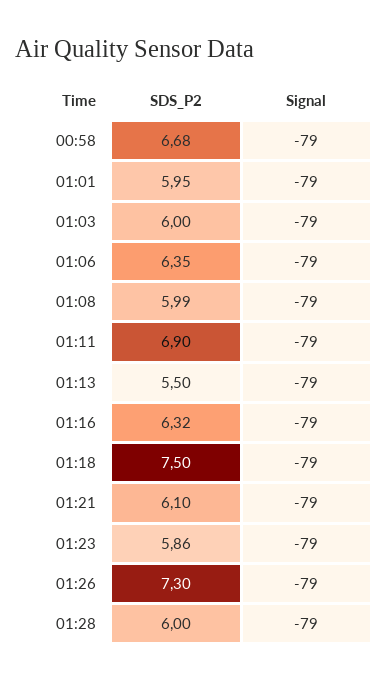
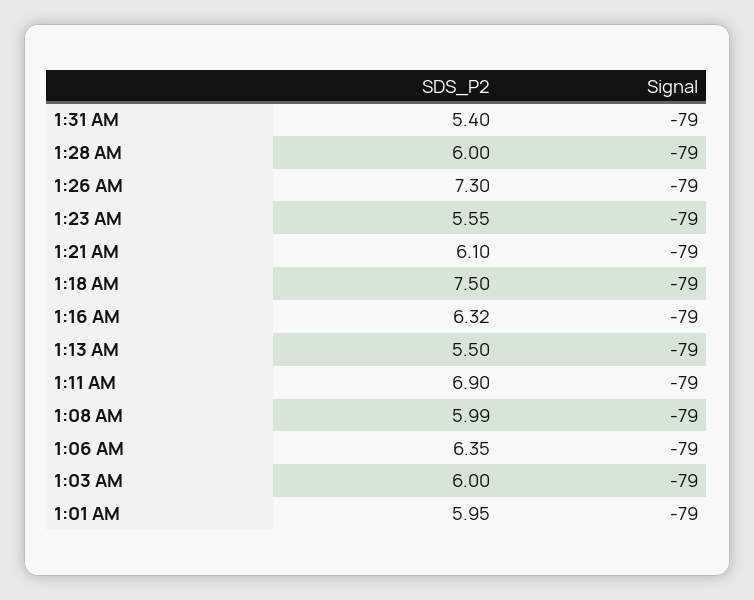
SDS_P2, 00:58: 6.68 -> none
Signal, 00:58: -79 -> none
SDS_P2, 01:23: 5.86 -> 5.55
SDS_P2, 1:31 AM: none -> 5.4
Signal, 1:31 AM: none -> -79

